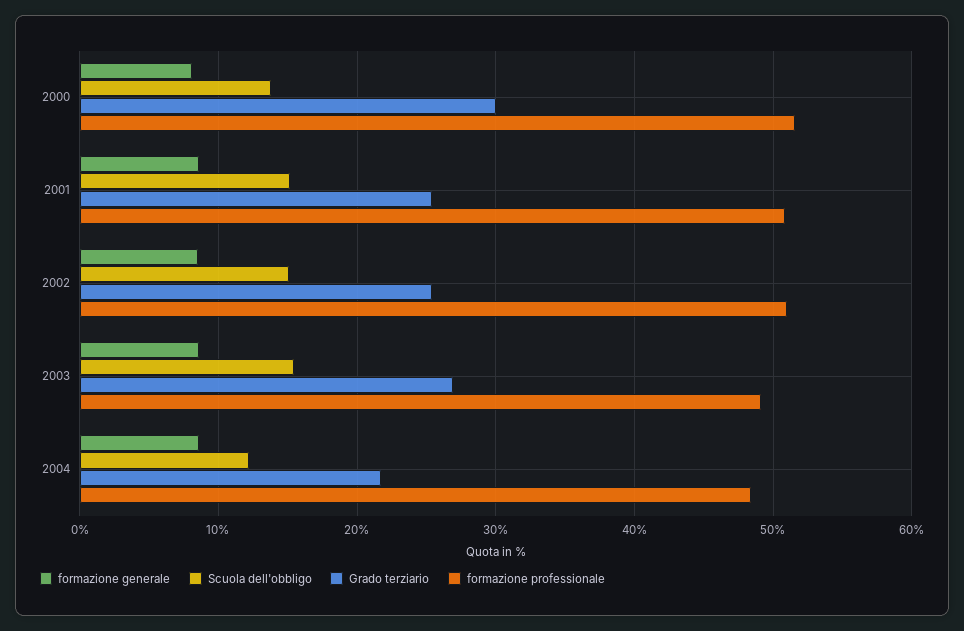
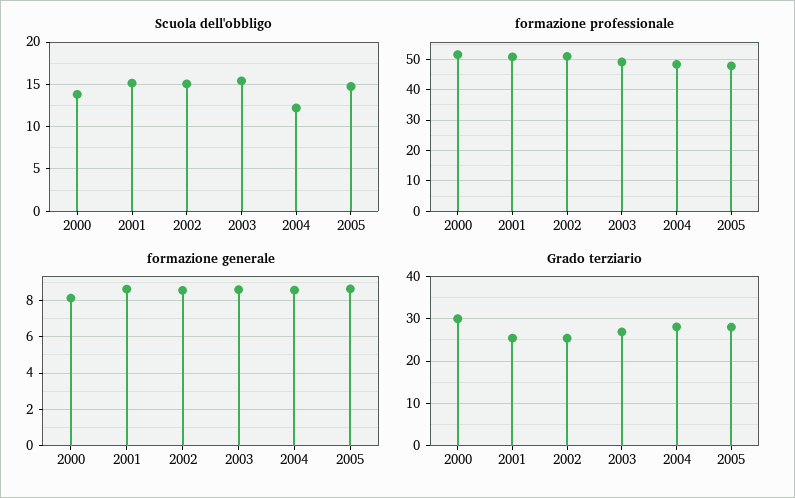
Grado terziario, 2004: 22 -> 28
Scuola dell'obbligo, 2005: none -> 15
formazione professionale, 2005: none -> 48
formazione generale, 2005: none -> 8.5
Grado terziario, 2005: none -> 28

